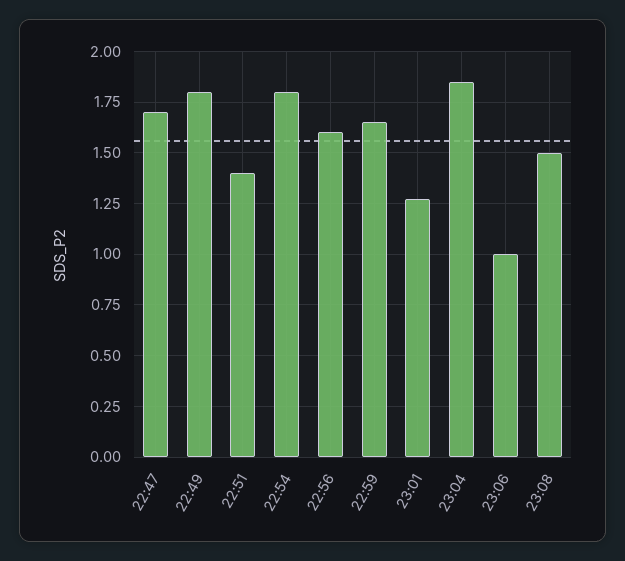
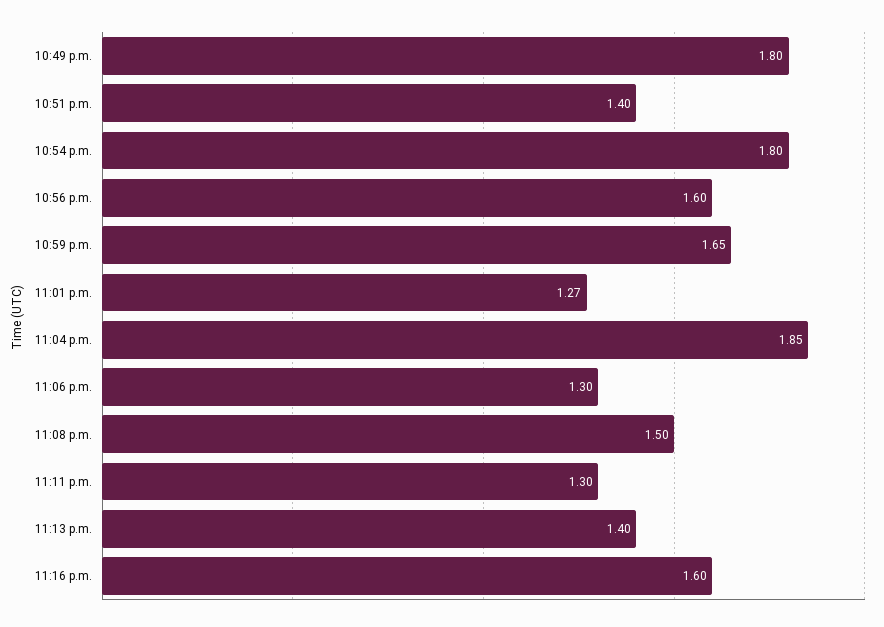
22:47: 1.7 -> none
23:06: 1 -> 1.3
11:11 p.m.: none -> 1.3
11:13 p.m.: none -> 1.4
11:16 p.m.: none -> 1.6

